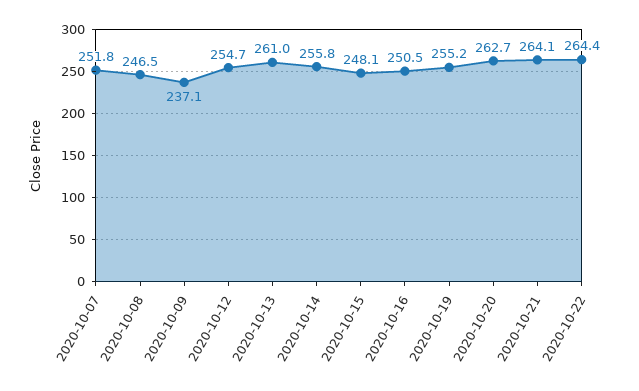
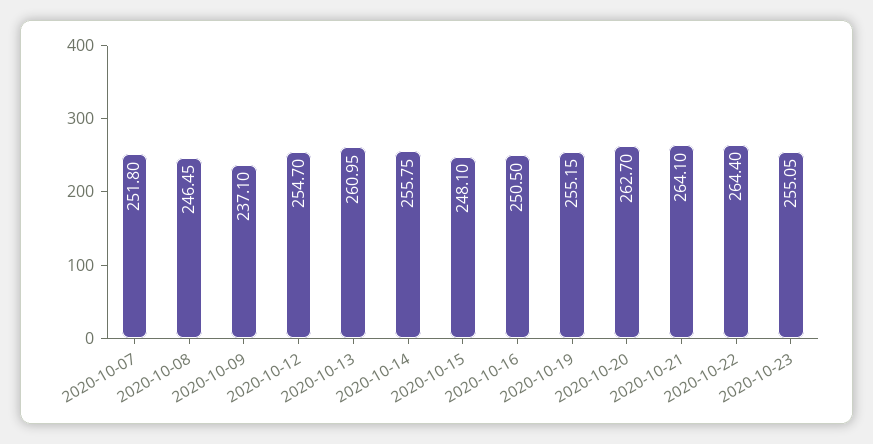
2020-10-23: none -> 255.05

